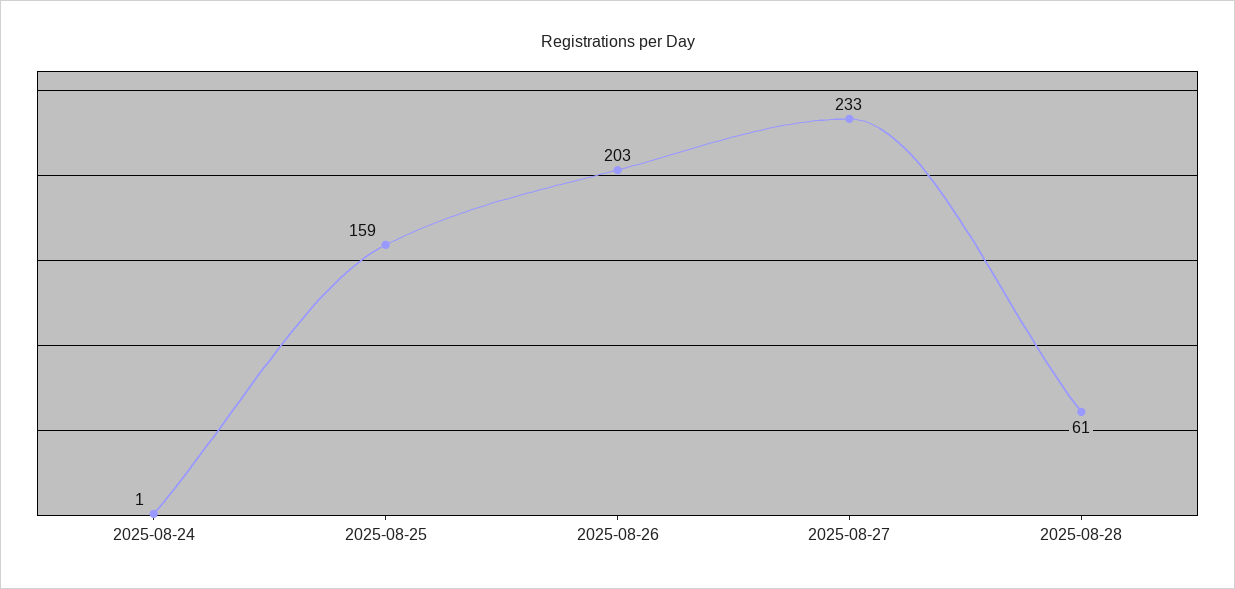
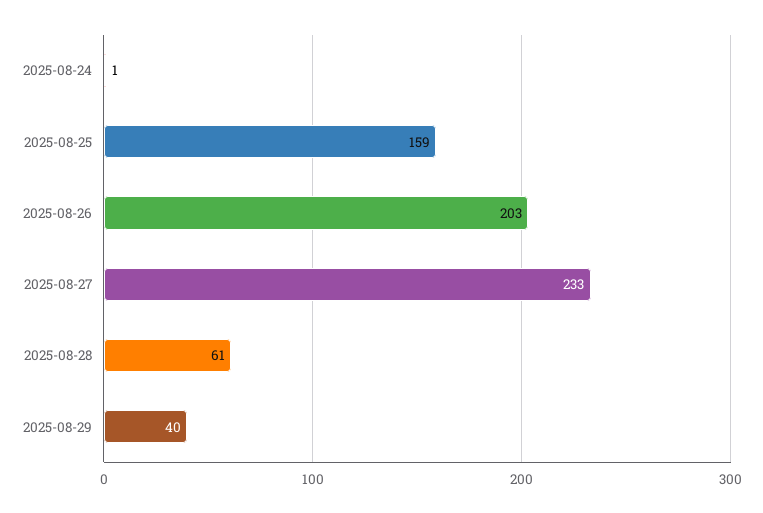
2025-08-29: none -> 40

